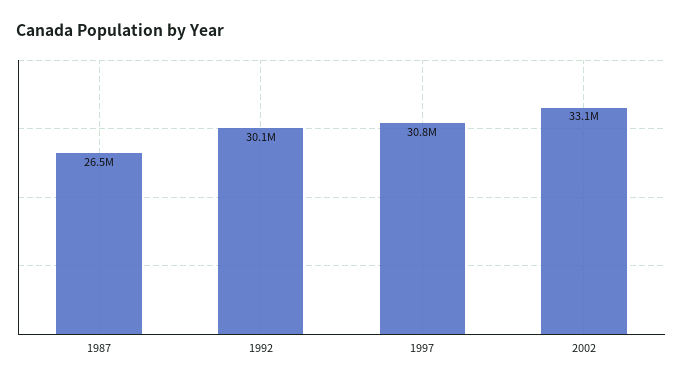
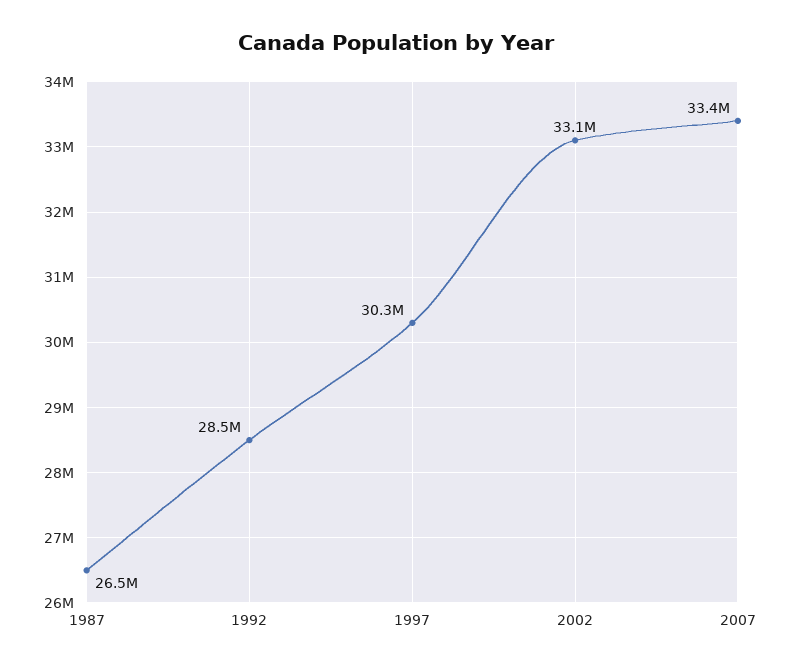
1992: 30100000 -> 28500000
1997: 30800000 -> 30300000
2007: none -> 33400000

